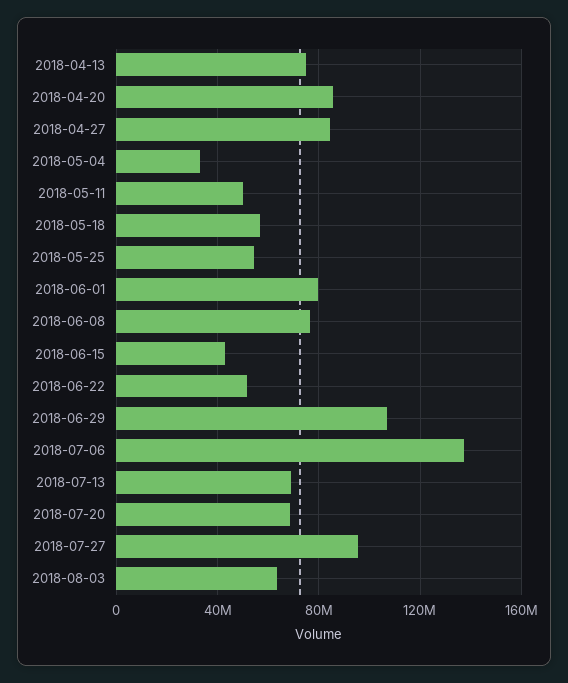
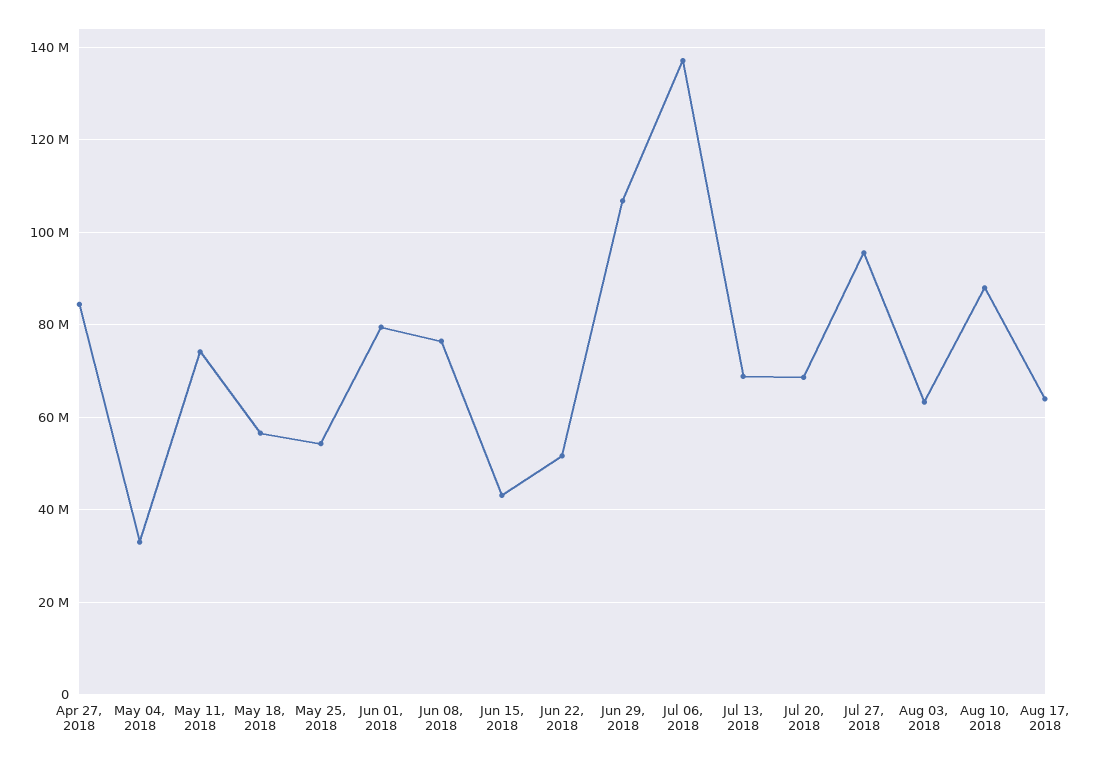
2018-04-13: 75000000 -> none
2018-04-20: 85000000 -> none
2018-05-11: 50000000 -> 74000000
Aug 10, 2018: none -> 88000000
Aug 17, 2018: none -> 64000000

